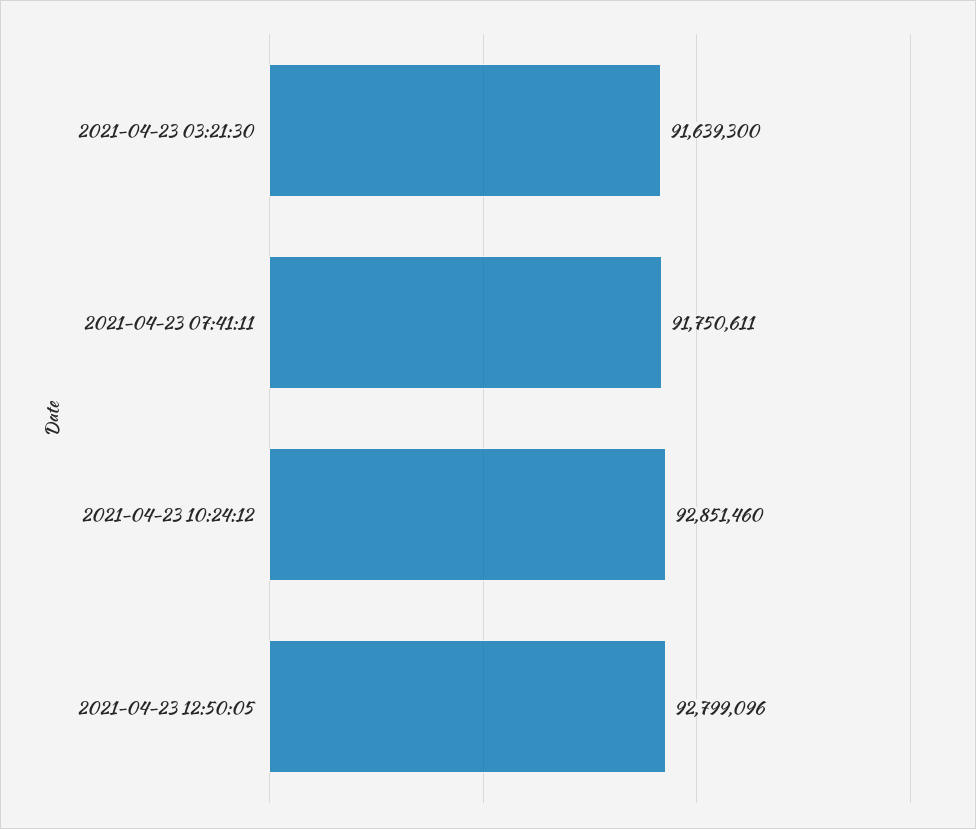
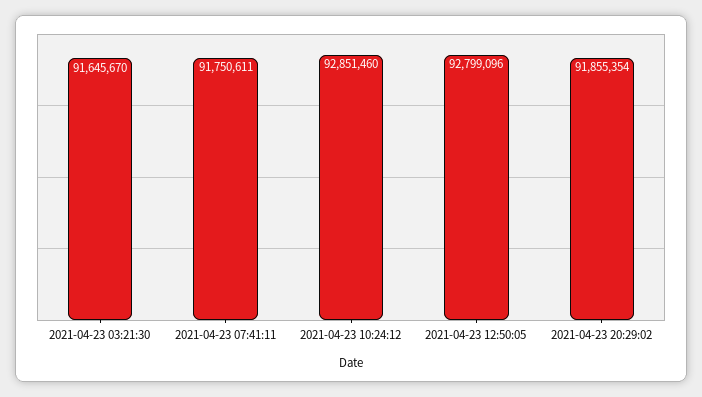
2021-04-23 03:21:30: 91639300 -> 91645670
2021-04-23 20:29:02: none -> 91855354

